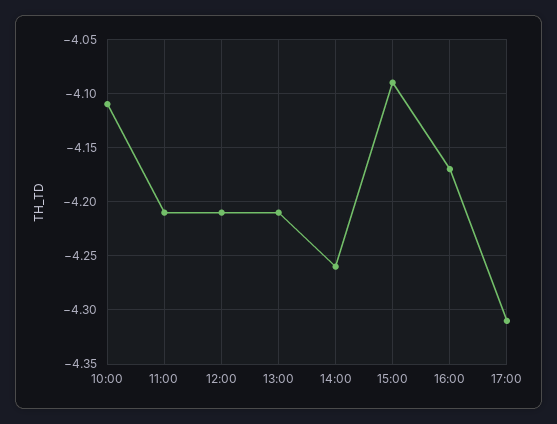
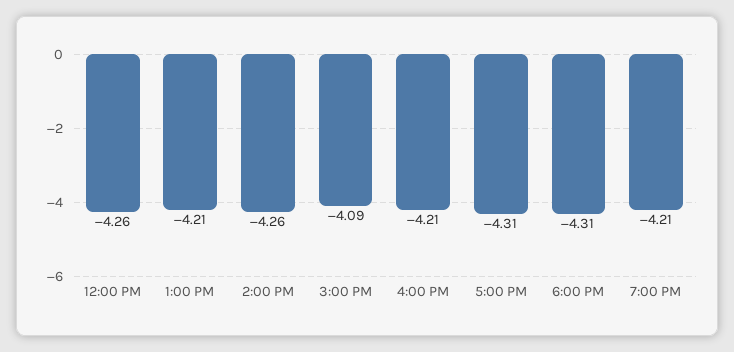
10:00: -4.11 -> none
11:00: -4.21 -> none
12:00: -4.21 -> -4.26
16:00: -4.17 -> -4.21
6:00 PM: none -> -4.31
7:00 PM: none -> -4.21

